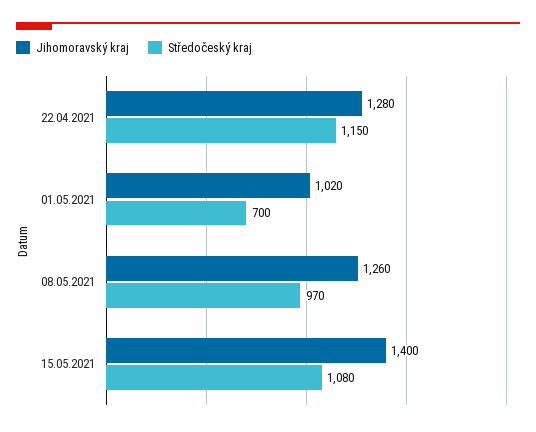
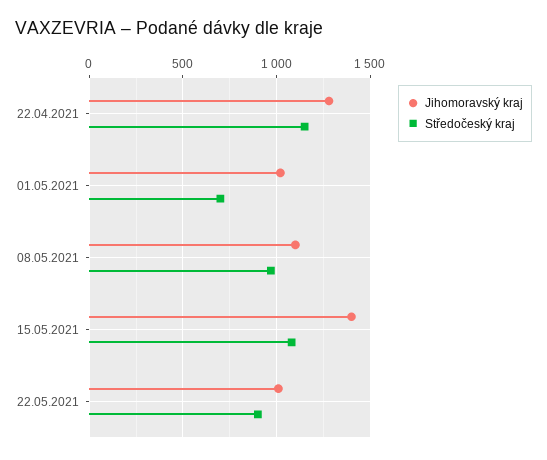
Jihomoravský kraj, 08.05.2021: 1260 -> 1100
Jihomoravský kraj, 22.05.2021: none -> 1000
Středočeský kraj, 22.05.2021: none -> 900

